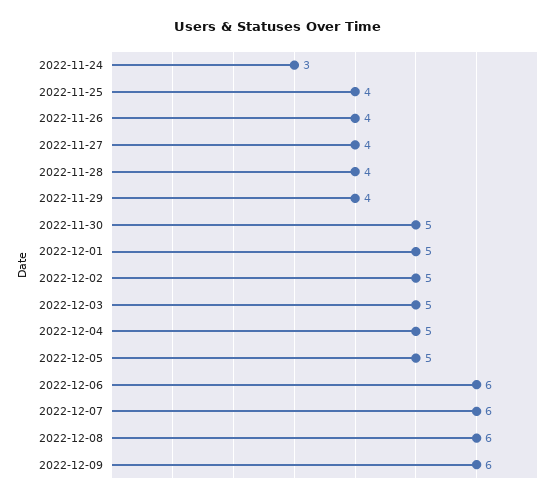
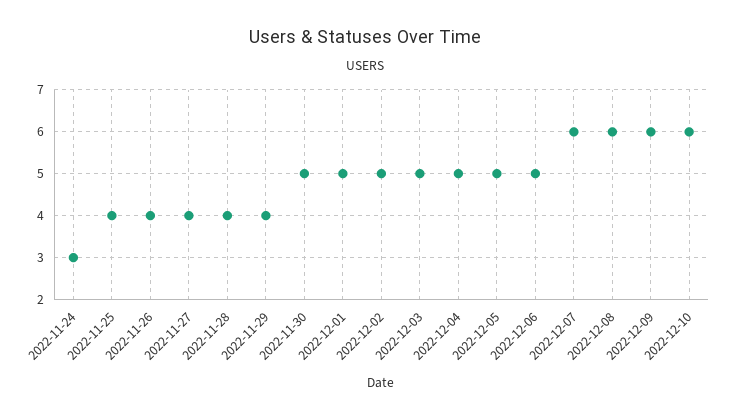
2022-12-06: 6 -> 5
2022-12-10: none -> 6

